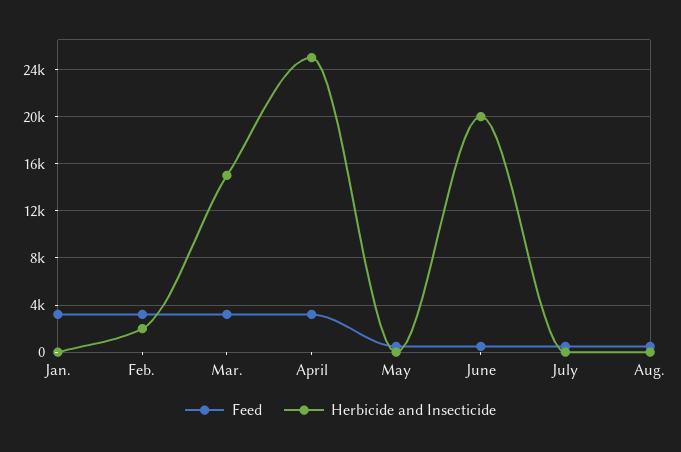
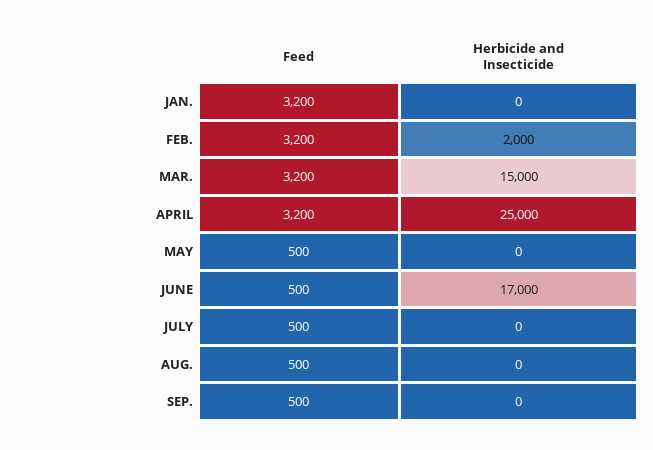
Herbicide and Insecticide, June: 20000 -> 17000
Feed, SEP.: none -> 500
Herbicide and Insecticide, SEP.: none -> 0

